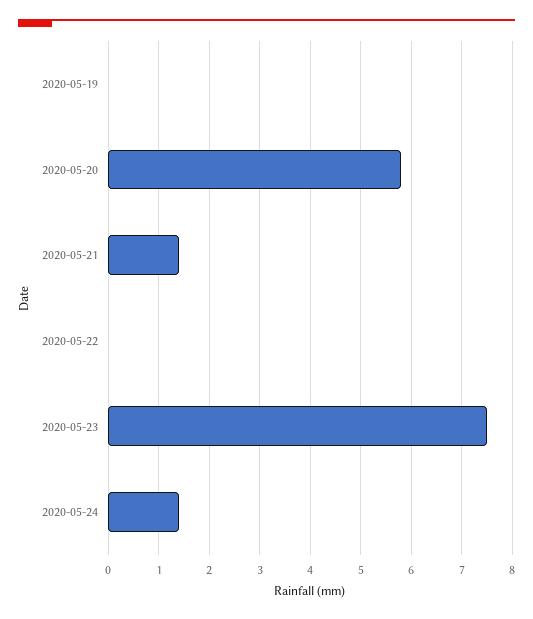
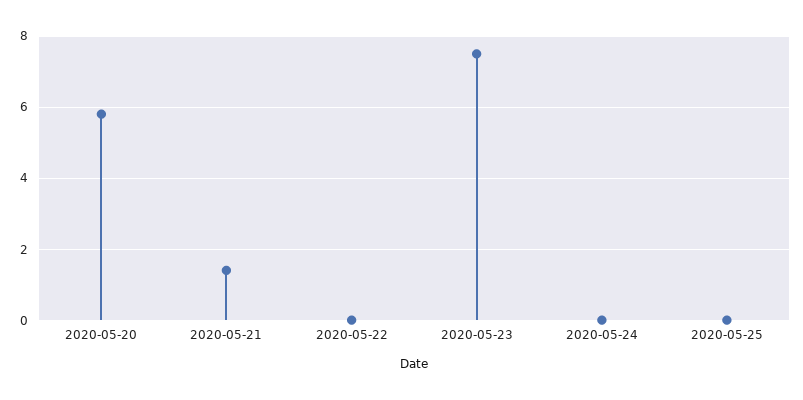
2020-05-19: 0 -> none
2020-05-24: 1.5 -> 0
2020-05-25: none -> 0

